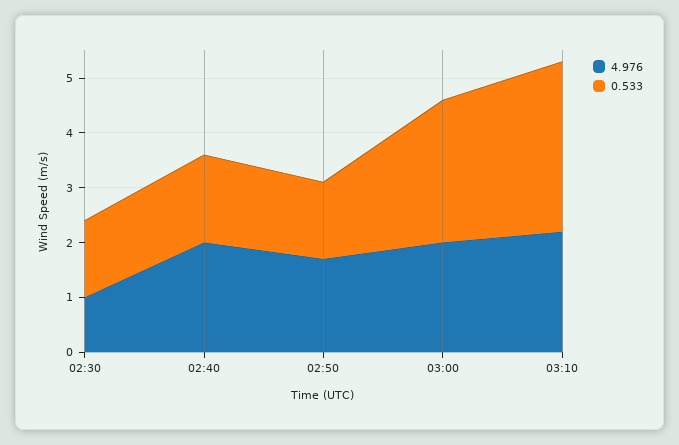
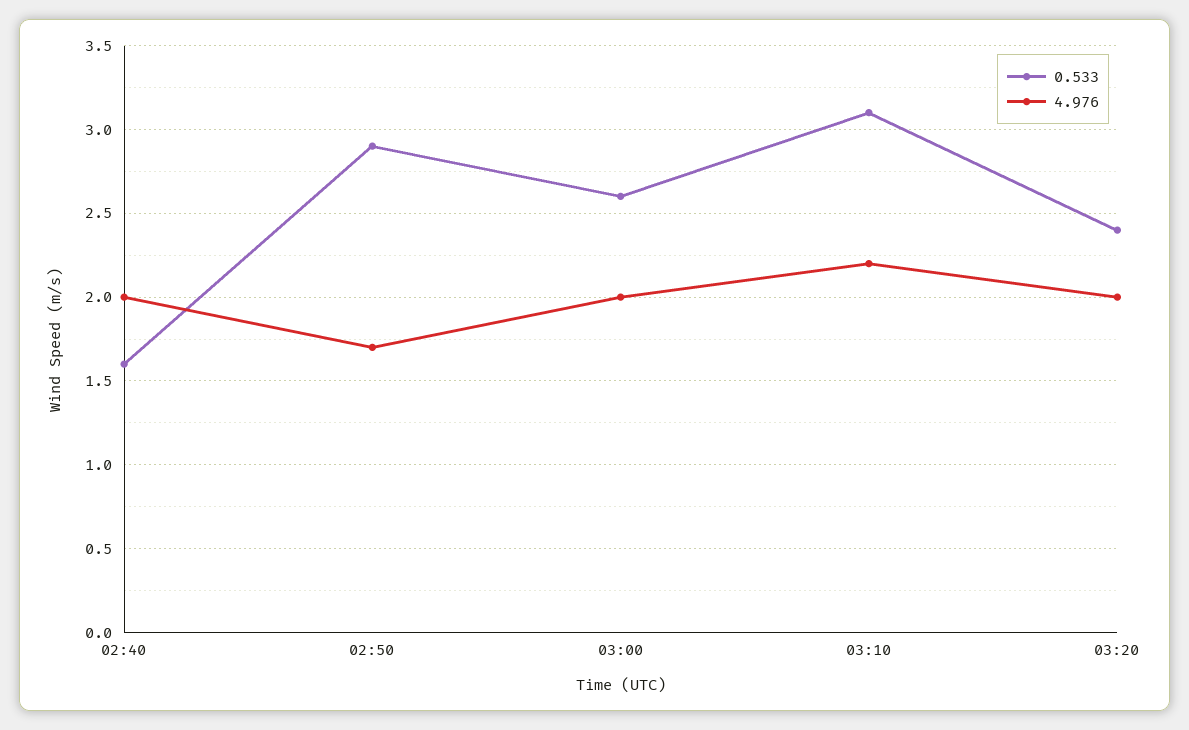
4.976, 02:30: 1 -> none
0.533, 02:30: 1.5 -> none
0.533, 02:50: 1.5 -> 2.9
0.533, 03:20: none -> 2.4
4.976, 03:20: none -> 2

